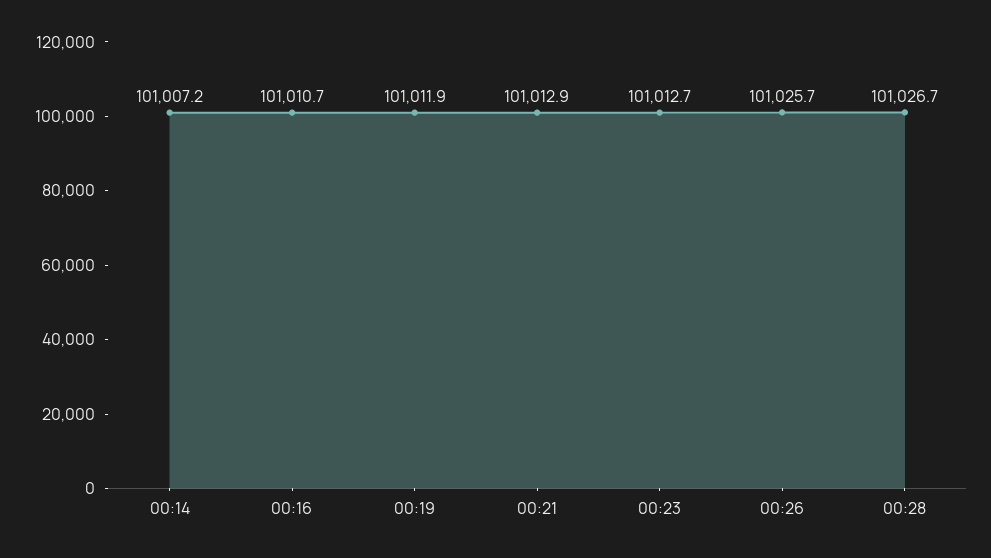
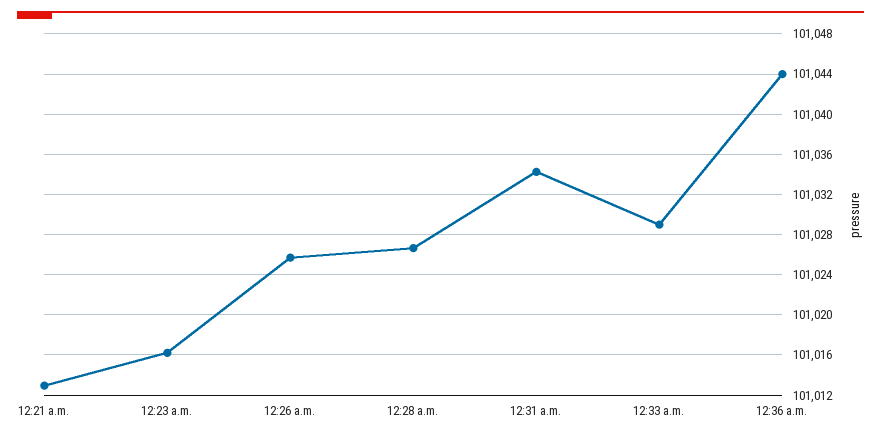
00:14: 101007.2 -> none
00:16: 101010.7 -> none
00:19: 101011.9 -> none
00:23: 101012.7 -> 101016
12:31 a.m.: none -> 101034
12:33 a.m.: none -> 101029
12:36 a.m.: none -> 101044

